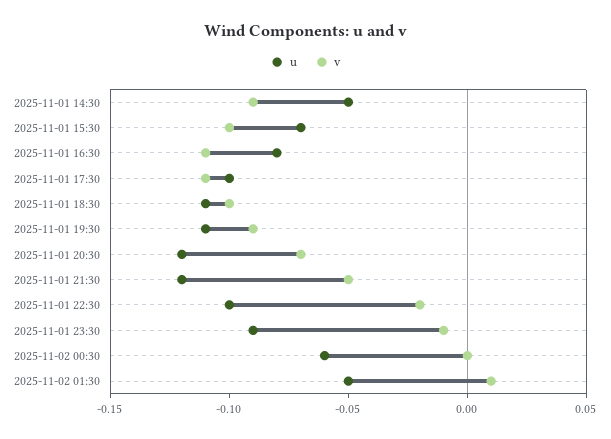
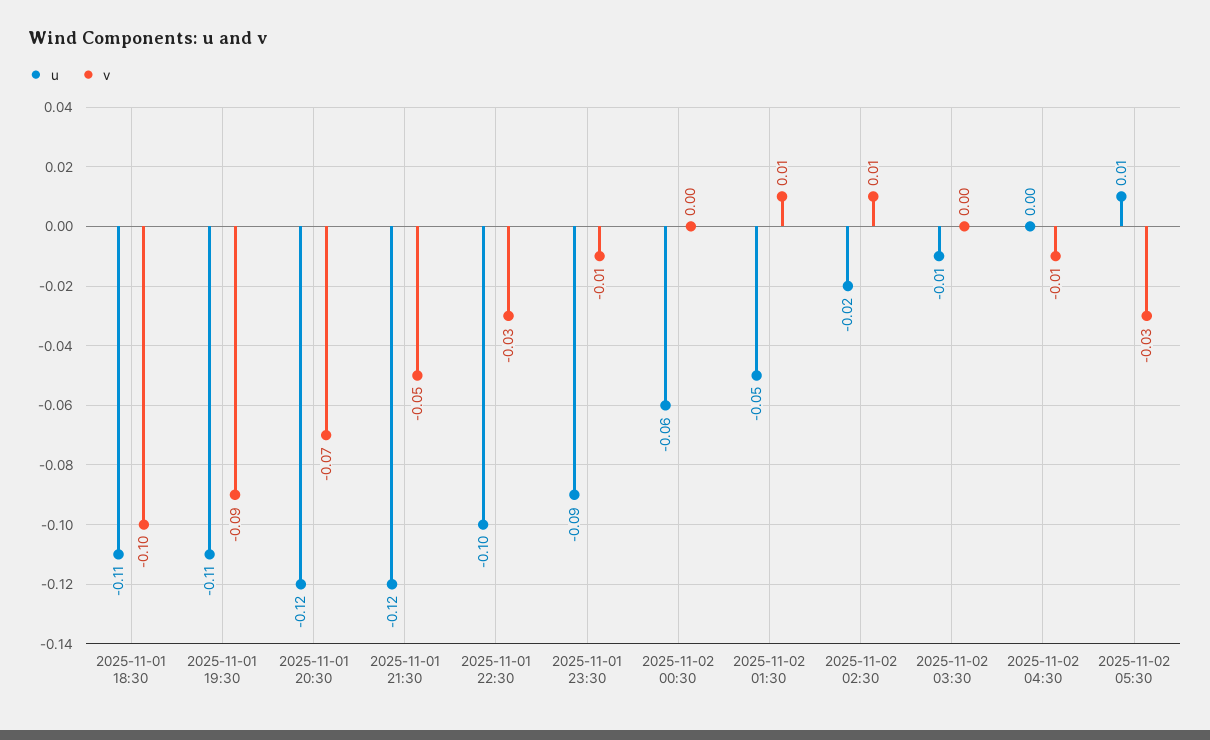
u, 2025-11-01 14:30: -0.05 -> none
v, 2025-11-01 14:30: -0.09 -> none
u, 2025-11-01 15:30: -0.07 -> none
v, 2025-11-01 15:30: -0.1 -> none
u, 2025-11-01 16:30: -0.08 -> none
v, 2025-11-01 16:30: -0.11 -> none
u, 2025-11-01 17:30: -0.1 -> none
v, 2025-11-01 17:30: -0.11 -> none
v, 2025-11-01 22:30: -0.02 -> -0.03
u, 2025-11-02 02:30: none -> -0.02
v, 2025-11-02 02:30: none -> 0.01
u, 2025-11-02 03:30: none -> -0.01
v, 2025-11-02 03:30: none -> 0
u, 2025-11-02 04:30: none -> 0
v, 2025-11-02 04:30: none -> -0.01
u, 2025-11-02 05:30: none -> 0.01
v, 2025-11-02 05:30: none -> -0.03

